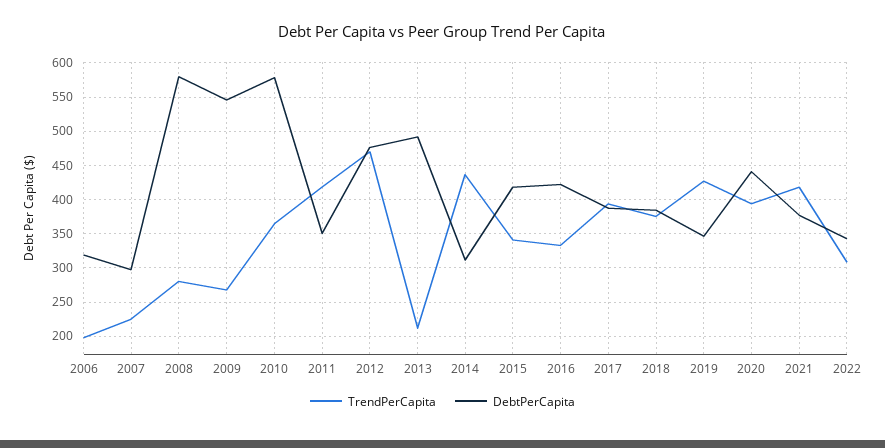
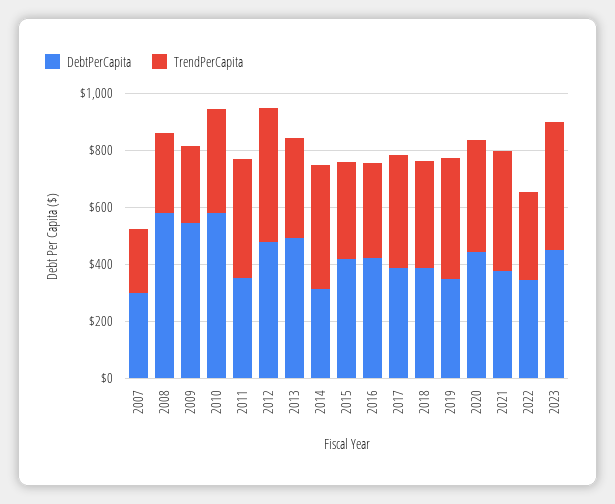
TrendPerCapita, 2006: 200 -> none
DebtPerCapita, 2006: 320 -> none
TrendPerCapita, 2013: 210 -> 350
DebtPerCapita, 2023: none -> 450
TrendPerCapita, 2023: none -> 450

